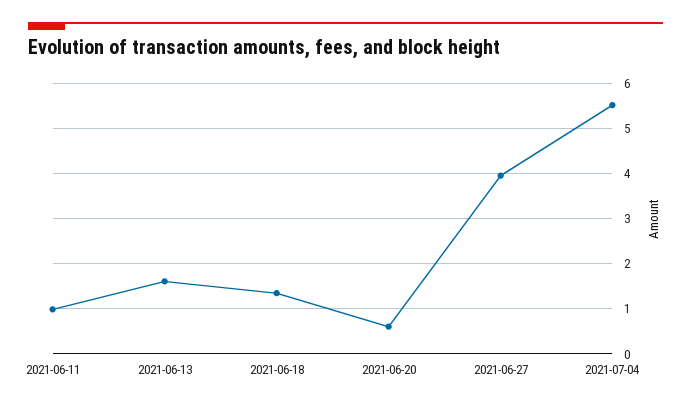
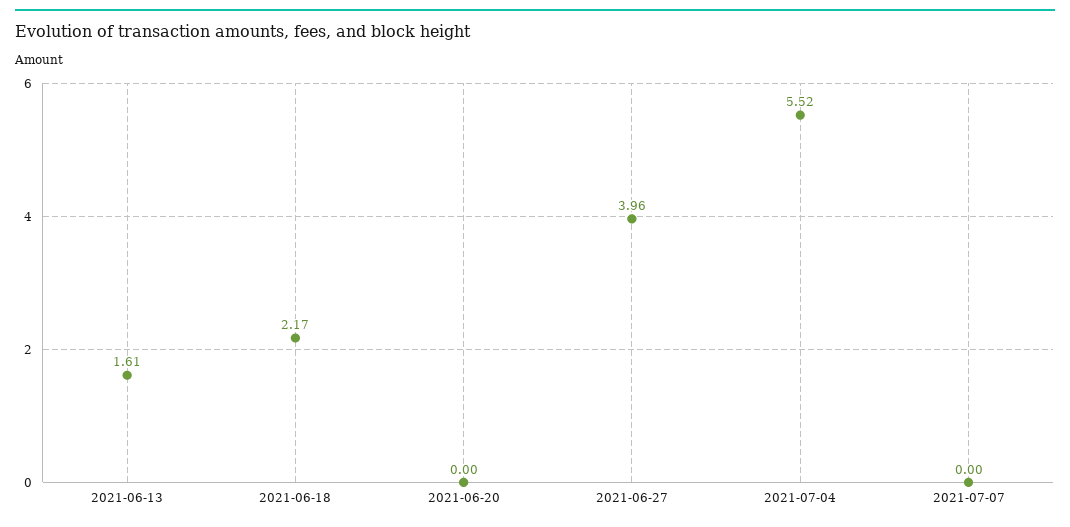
2021-06-11: 1 -> none
2021-06-18: 1.4 -> 2.17
2021-06-20: 0.6 -> 0
2021-07-07: none -> 0

